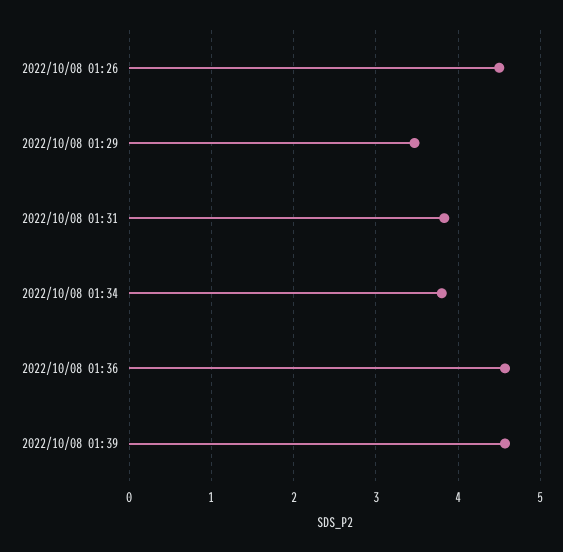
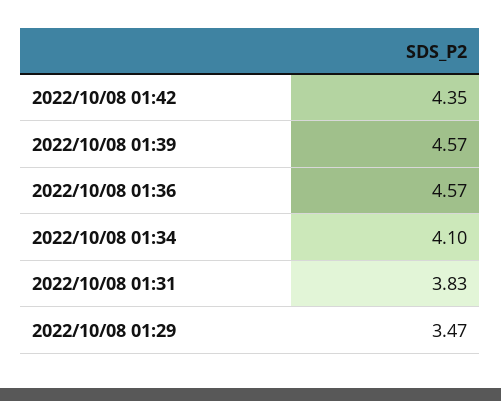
2022/10/08 01:26: 4.5 -> none
2022/10/08 01:34: 3.8 -> 4.1
2022/10/08 01:42: none -> 4.35

